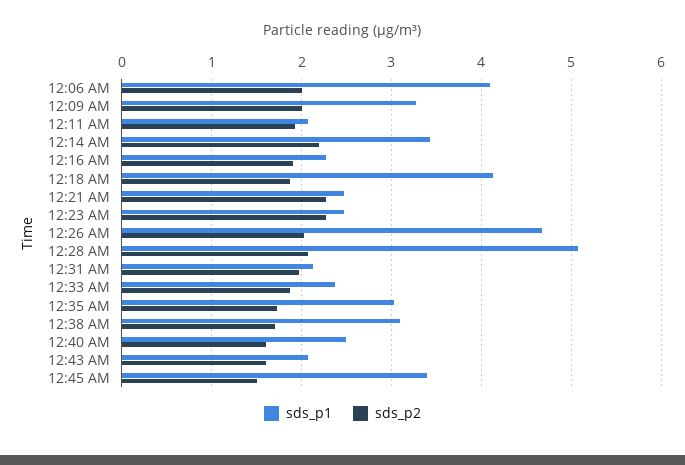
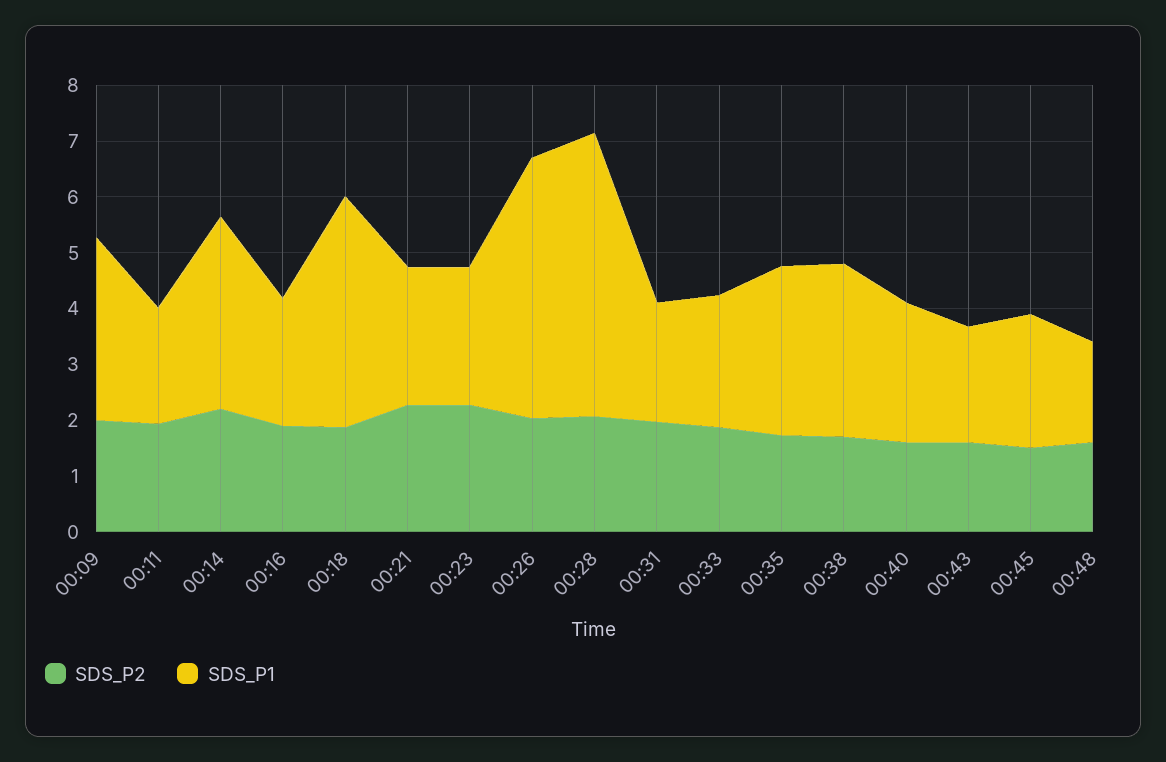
sds_p1, 12:06 AM: 4.1 -> none
sds_p2, 12:06 AM: 2 -> none
sds_p1, 12:45 AM: 3.4 -> 2.4
sds_p2, 00:48: none -> 1.6
sds_p1, 00:48: none -> 1.8

